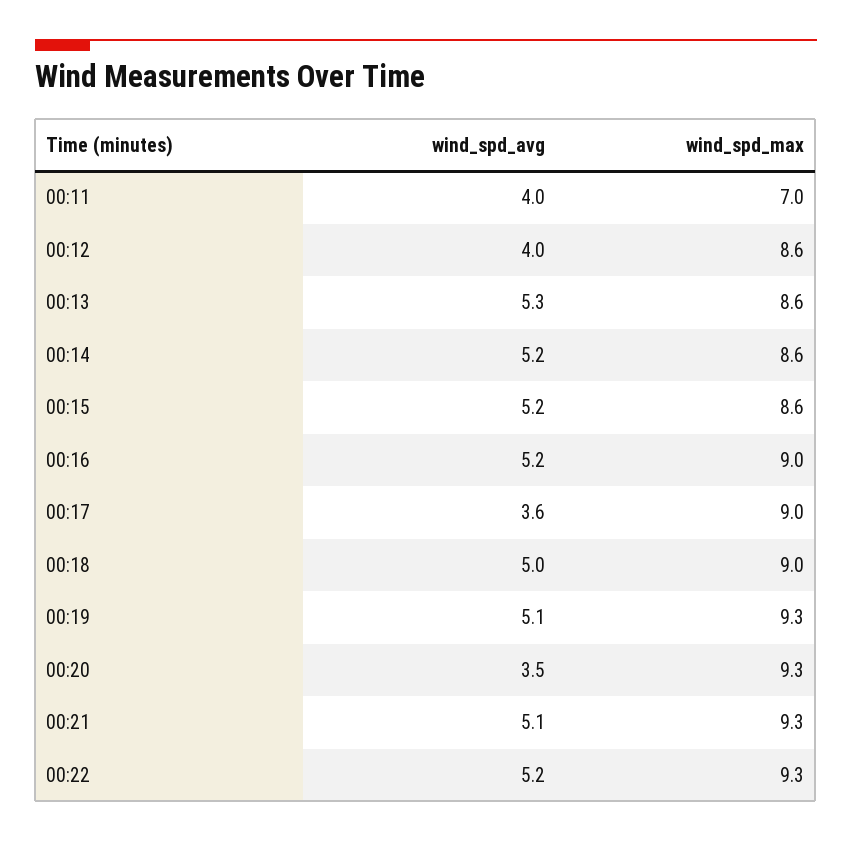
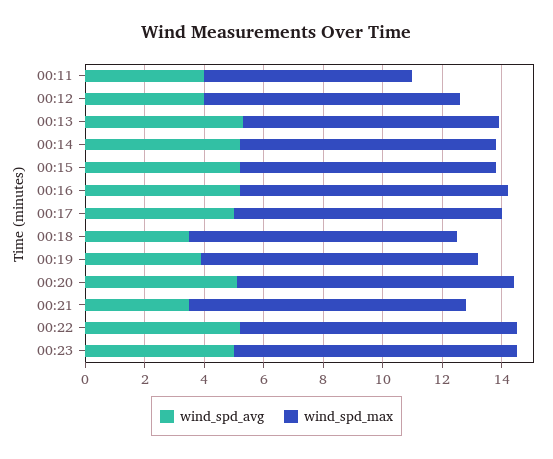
wind_spd_avg, 00:17: 3.6 -> 5
wind_spd_avg, 00:18: 5 -> 3.5
wind_spd_avg, 00:19: 5.1 -> 4
wind_spd_avg, 00:20: 3.5 -> 5
wind_spd_avg, 00:21: 5.1 -> 3.5
wind_spd_avg, 00:23: none -> 5
wind_spd_max, 00:23: none -> 9.5

